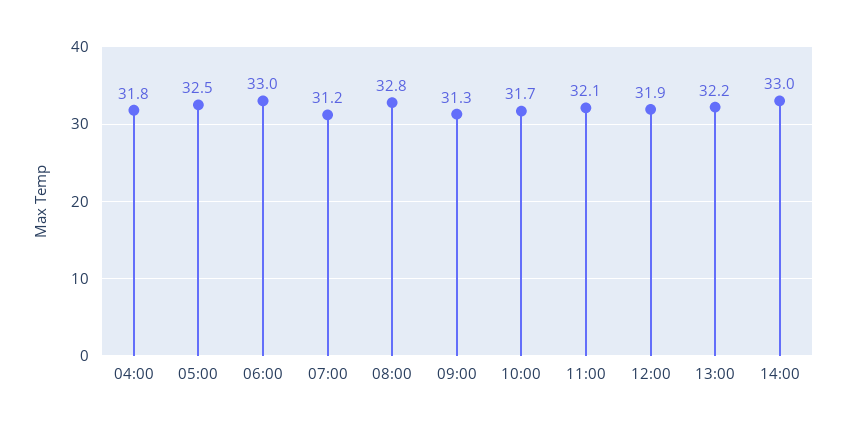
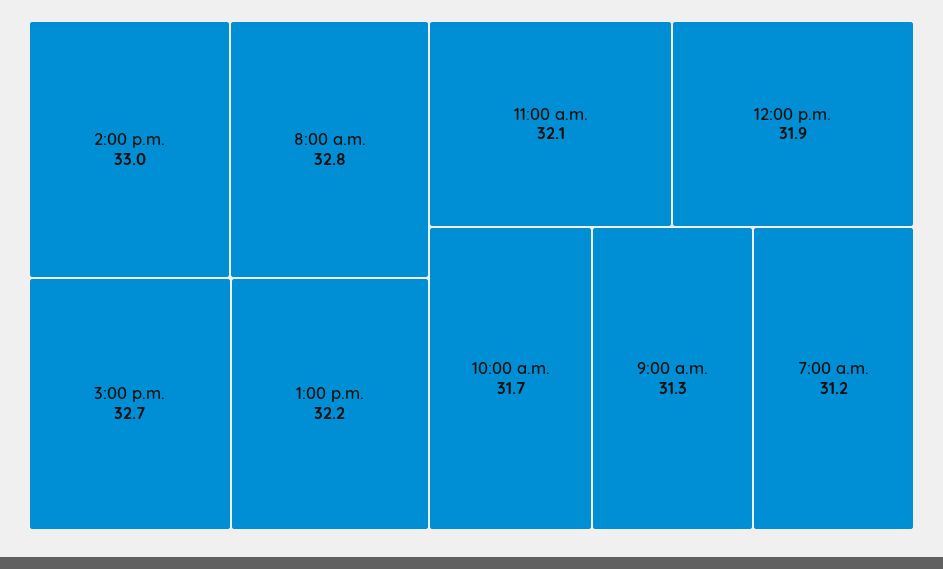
04:00: 31.8 -> none
05:00: 32.5 -> none
06:00: 33 -> none
3:00 p.m.: none -> 32.7

